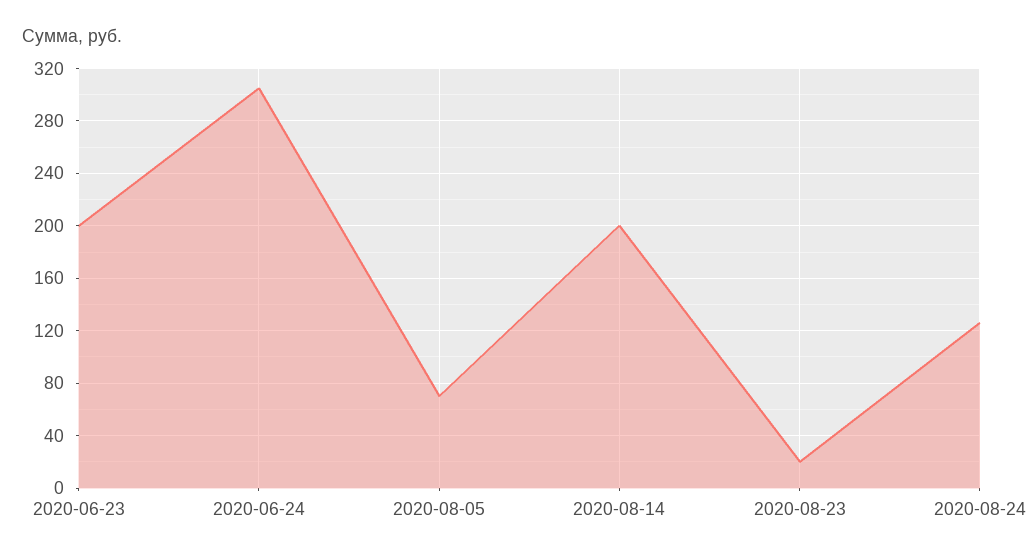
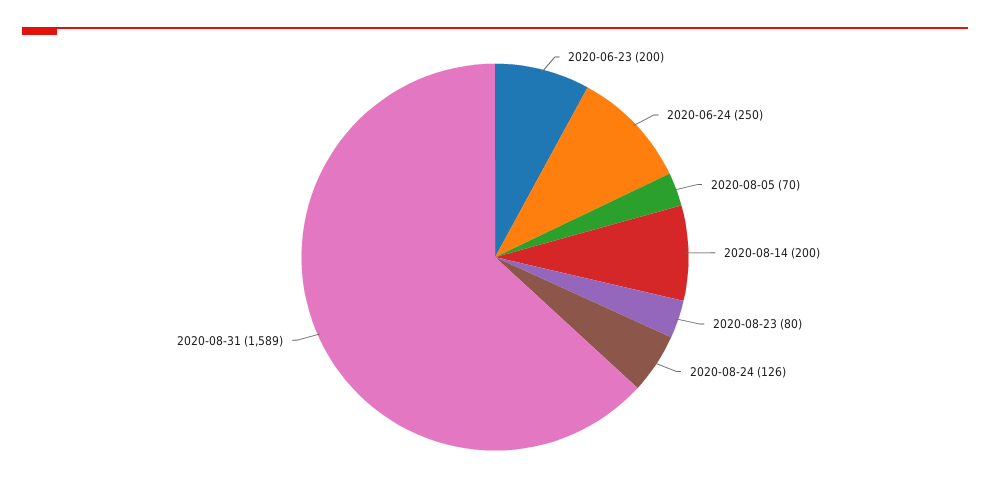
2020-06-24: 305 -> 250
2020-08-23: 20 -> 80
2020-08-31: none -> 1589

